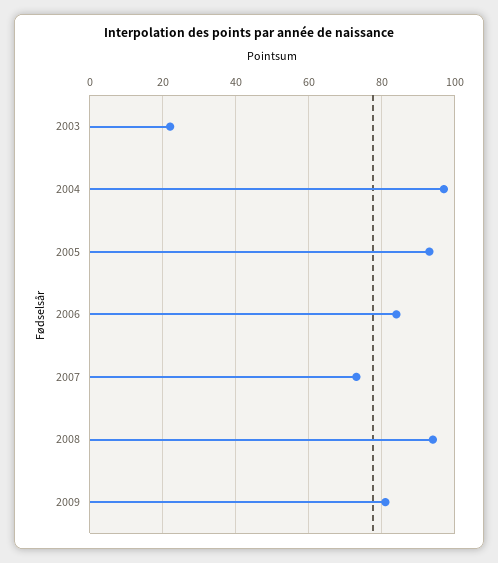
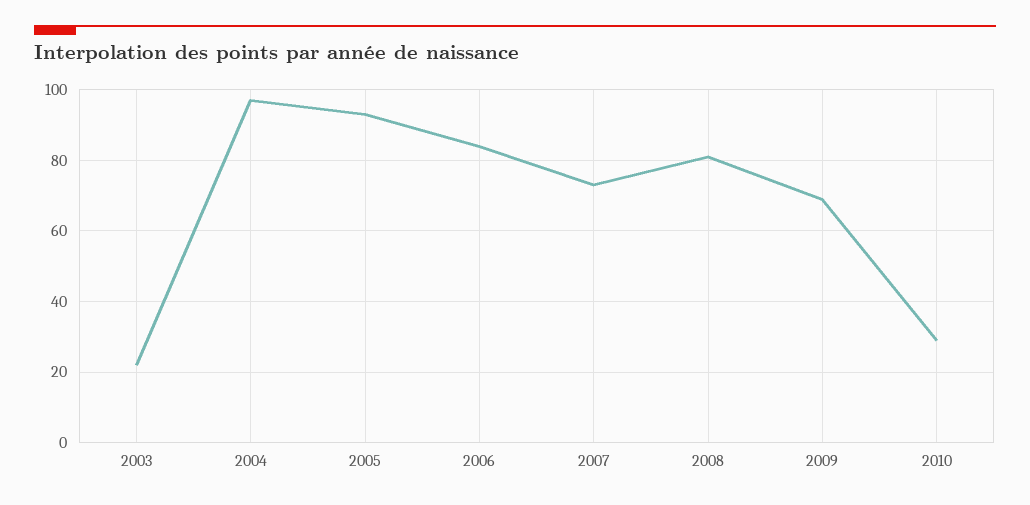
2008: 95 -> 80
2009: 80 -> 70
2010: none -> 30

